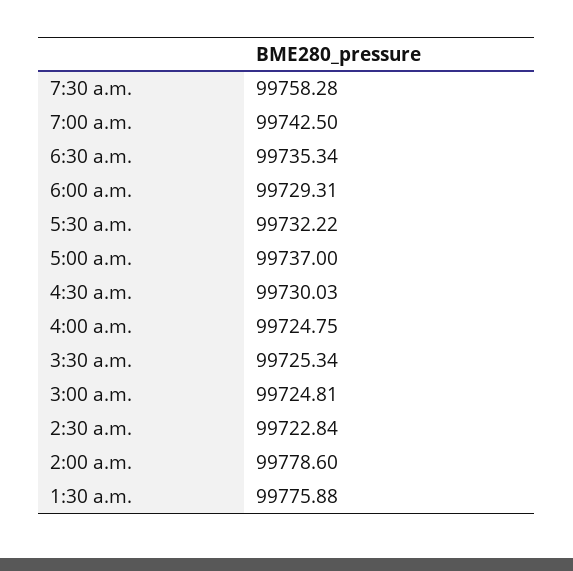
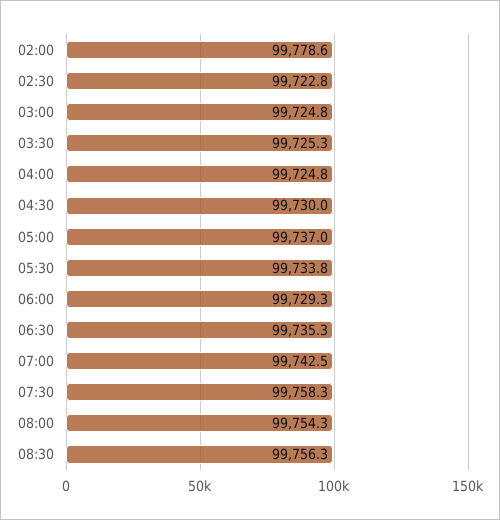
5:30 a.m.: 99732.22 -> 99733.8
1:30 a.m.: 99775.88 -> none
08:00: none -> 99754.3
08:30: none -> 99756.3

